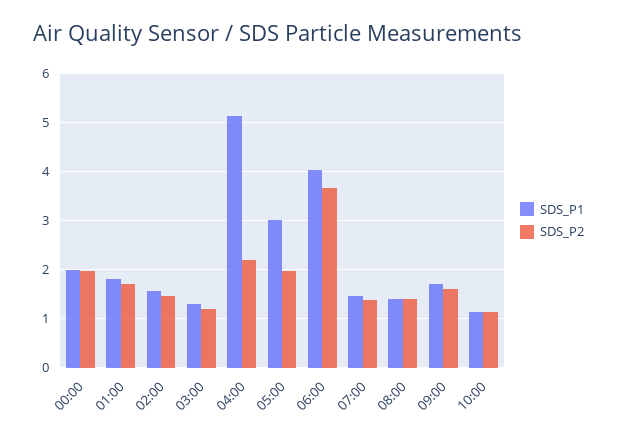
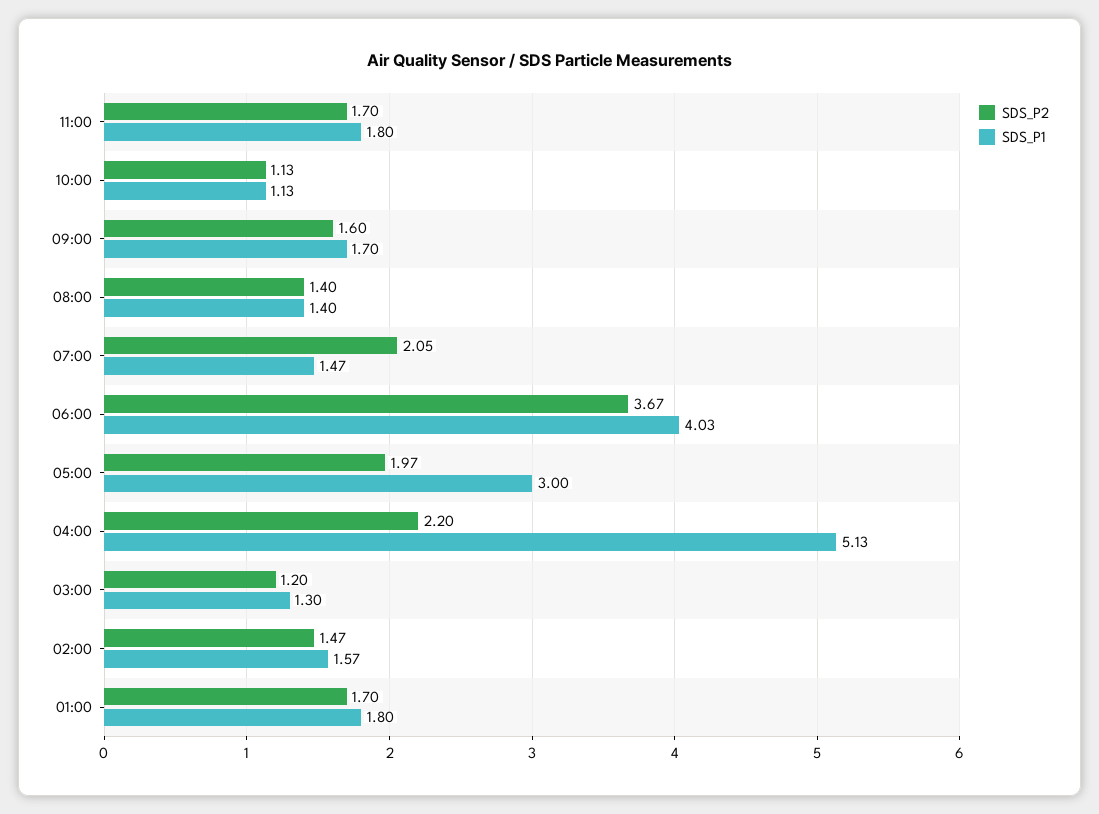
SDS_P1, 00:00: 2 -> none
SDS_P2, 00:00: 2 -> none
SDS_P2, 07:00: 1.4 -> 2.05
SDS_P2, 11:00: none -> 1.7
SDS_P1, 11:00: none -> 1.8

